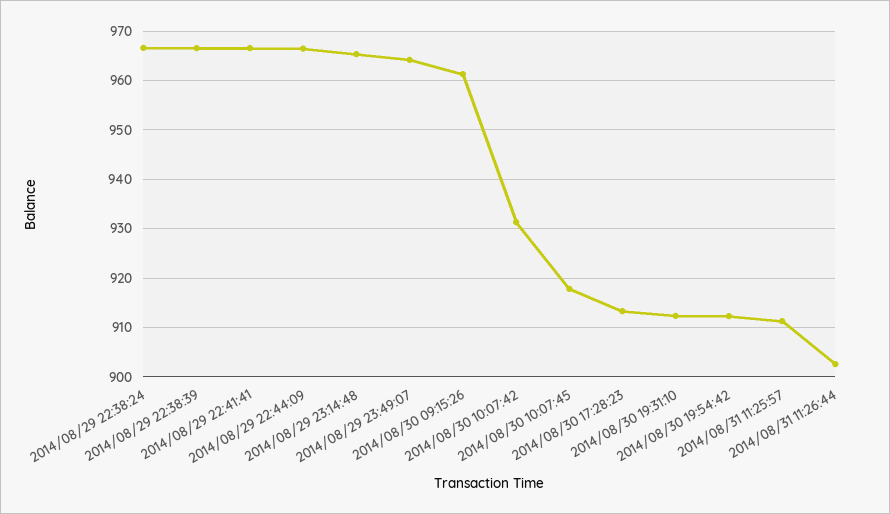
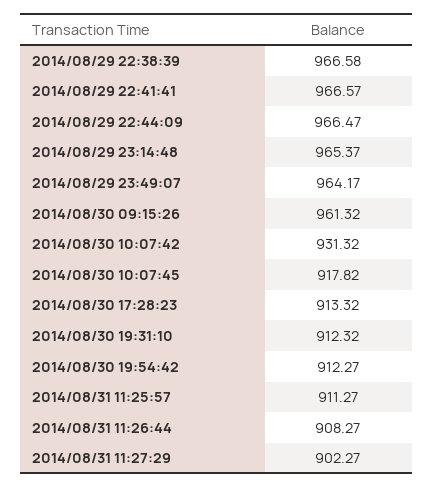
2014/08/29 22:38:24: 966 -> none
2014/08/31 11:26:44: 902 -> 908.27
2014/08/31 11:27:29: none -> 902.27

